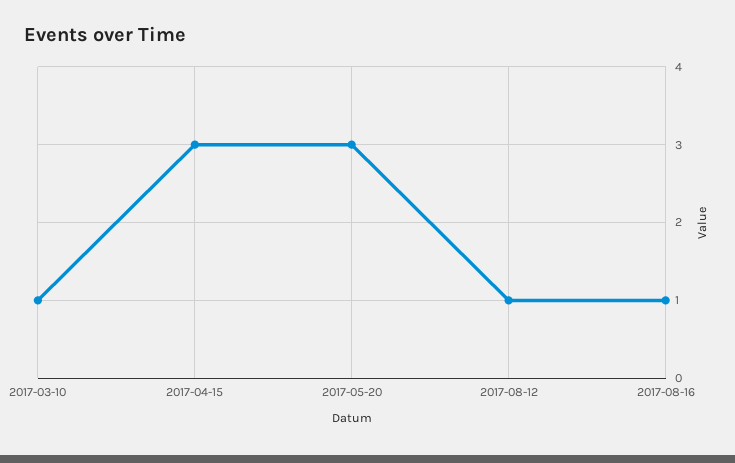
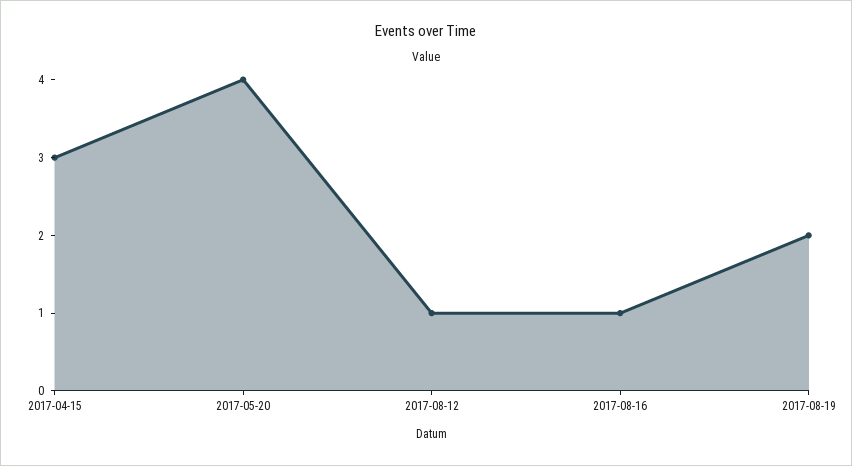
2017-03-10: 1 -> none
2017-05-20: 3 -> 4
2017-08-19: none -> 2

